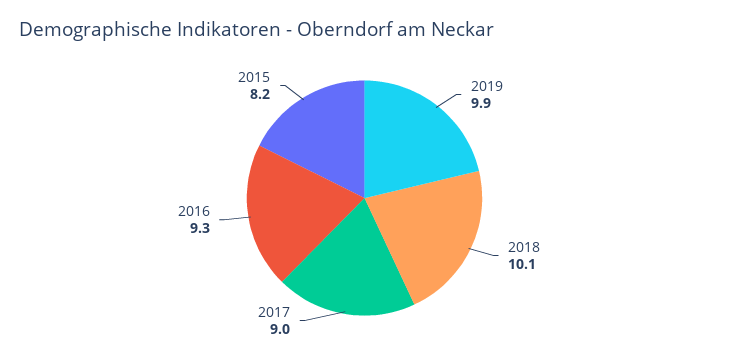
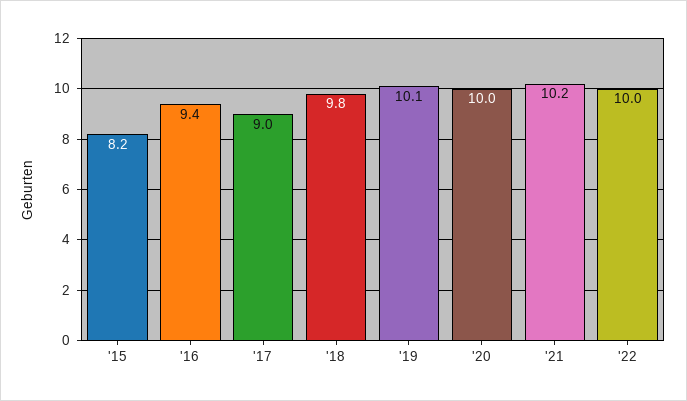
2019: 9.9 -> 10.1
2018: 10.1 -> 9.8
2016: 9.3 -> 9.4
'20: none -> 10
'21: none -> 10.2
'22: none -> 10

